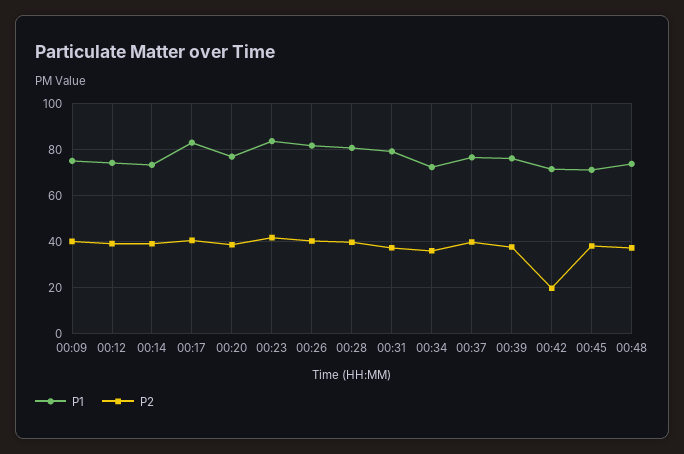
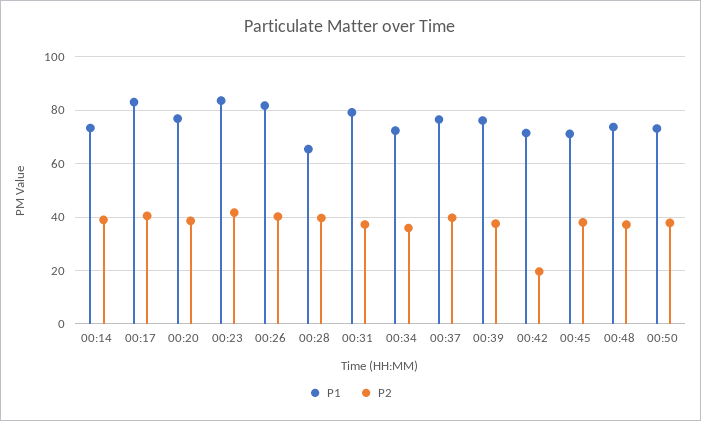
P1, 00:09: 75 -> none
P2, 00:09: 40 -> none
P1, 00:12: 75 -> none
P2, 00:12: 40 -> none
P1, 00:28: 80 -> 65
P1, 00:50: none -> 72.5
P2, 00:50: none -> 37.5

